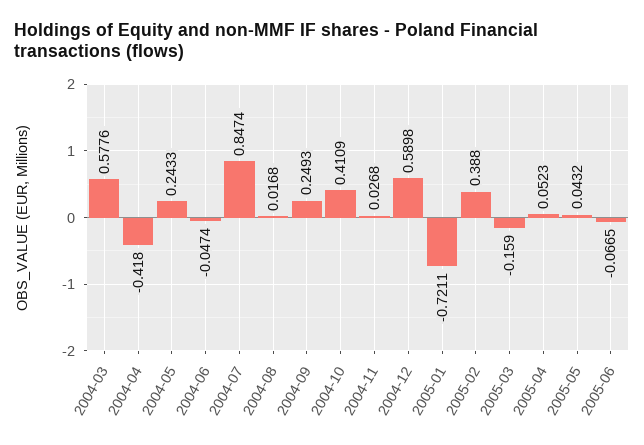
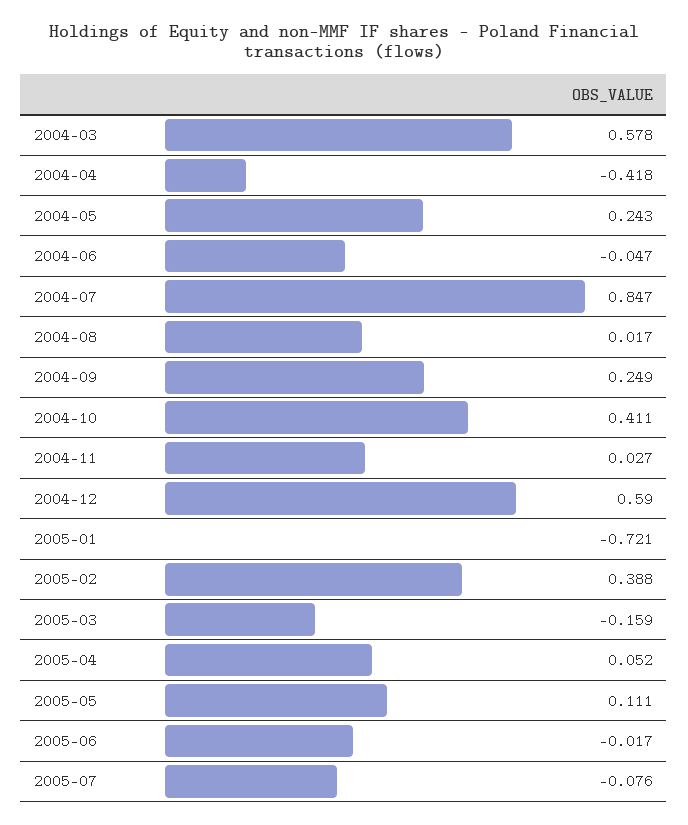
2005-05: 0.0432 -> 0.111
2005-06: -0.0665 -> -0.017
2005-07: none -> -0.076

